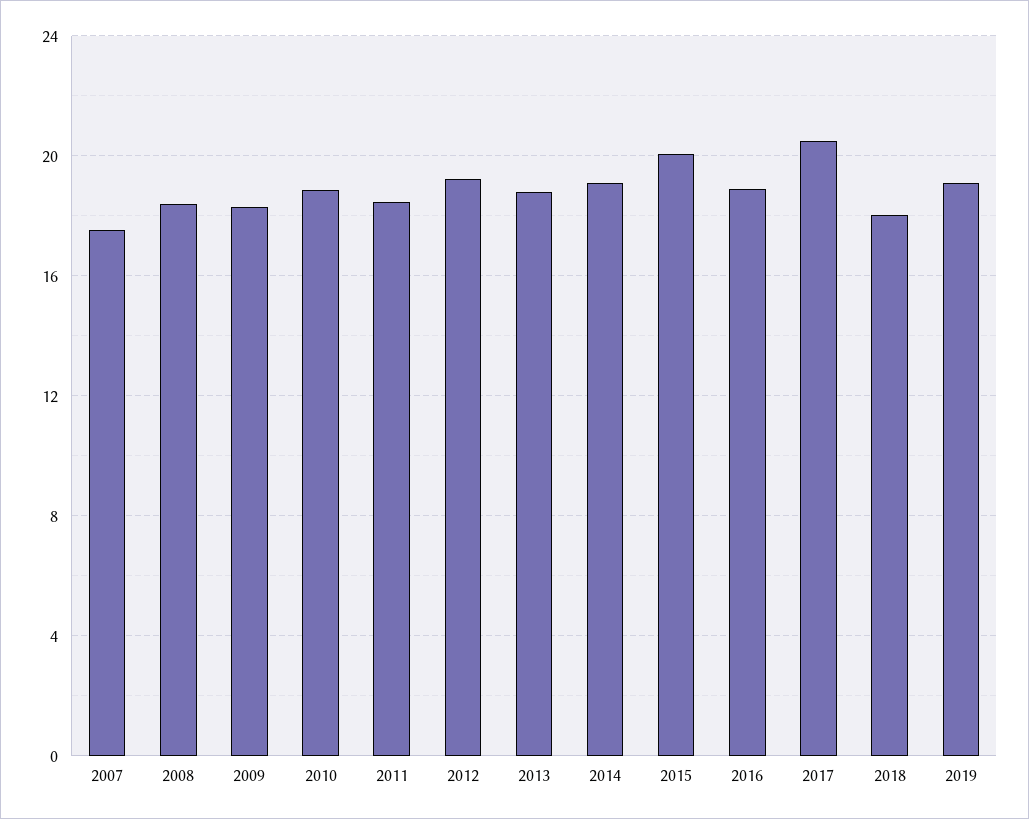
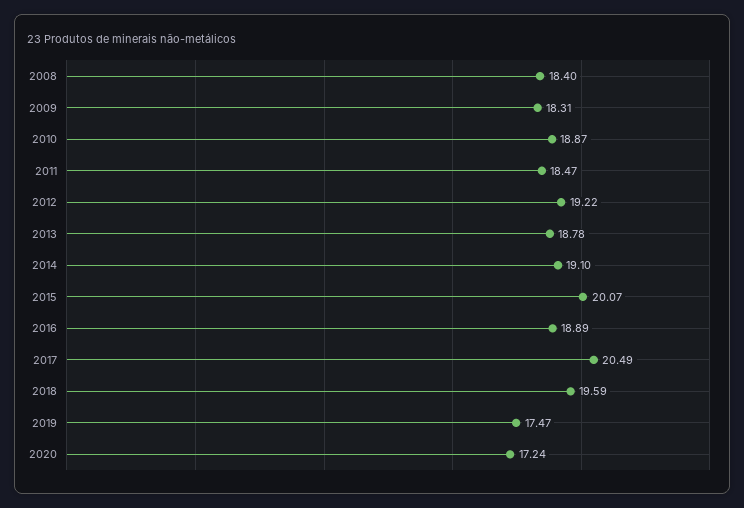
2007: 17.5 -> none
2018: 18 -> 19.59
2019: 19 -> 17.47
2020: none -> 17.24

